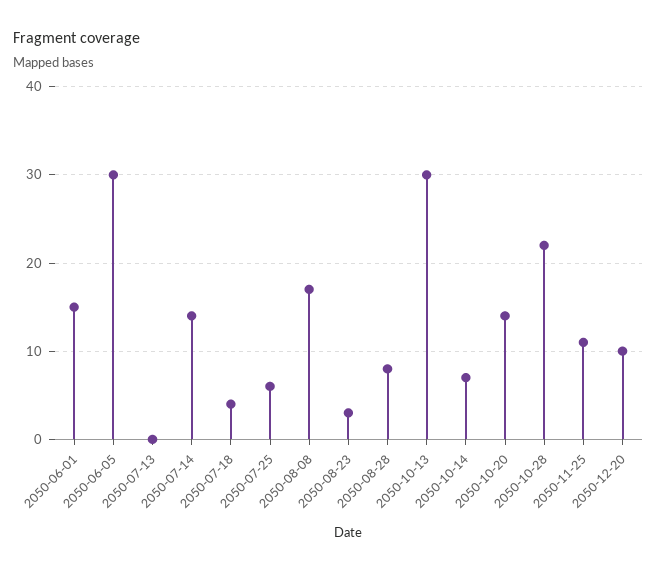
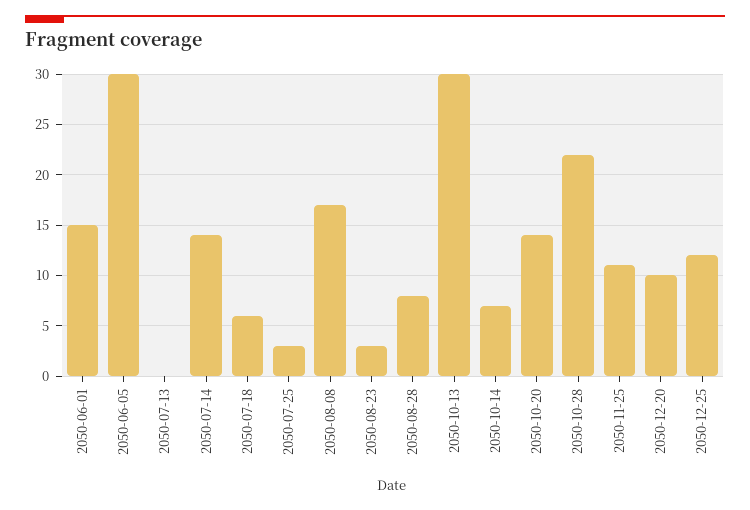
2050-07-18: 4 -> 6
2050-07-25: 6 -> 3
2050-12-25: none -> 12

